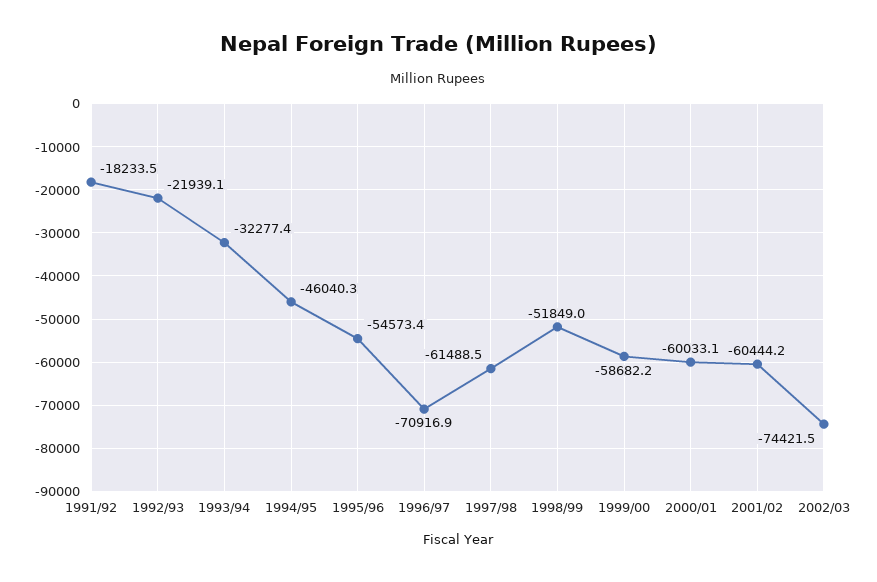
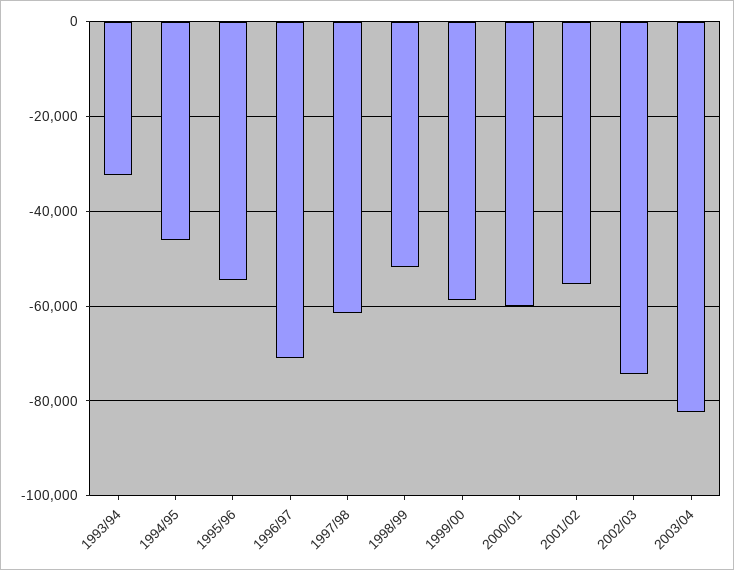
1991/92: -18233.5 -> none
1992/93: -21939.1 -> none
2001/02: -60444.2 -> -56000
2003/04: none -> -82000

